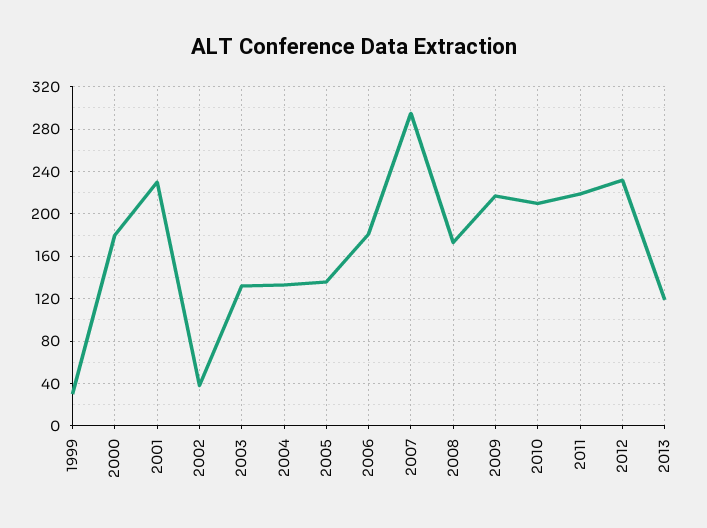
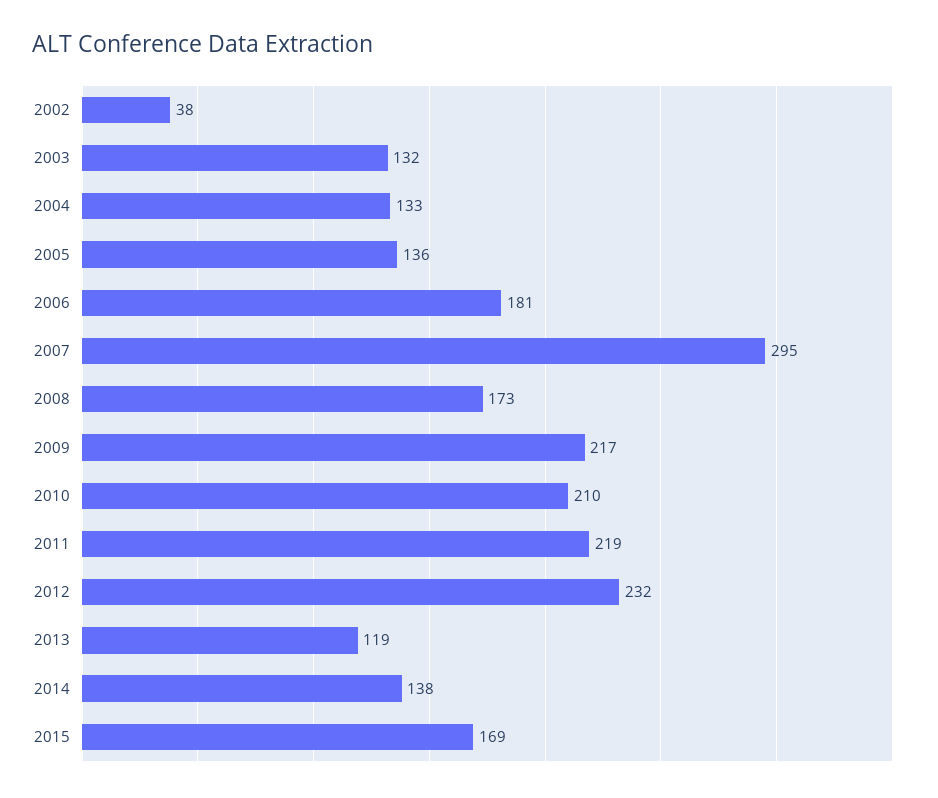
1999: 30 -> none
2000: 180 -> none
2001: 230 -> none
2014: none -> 138
2015: none -> 169

